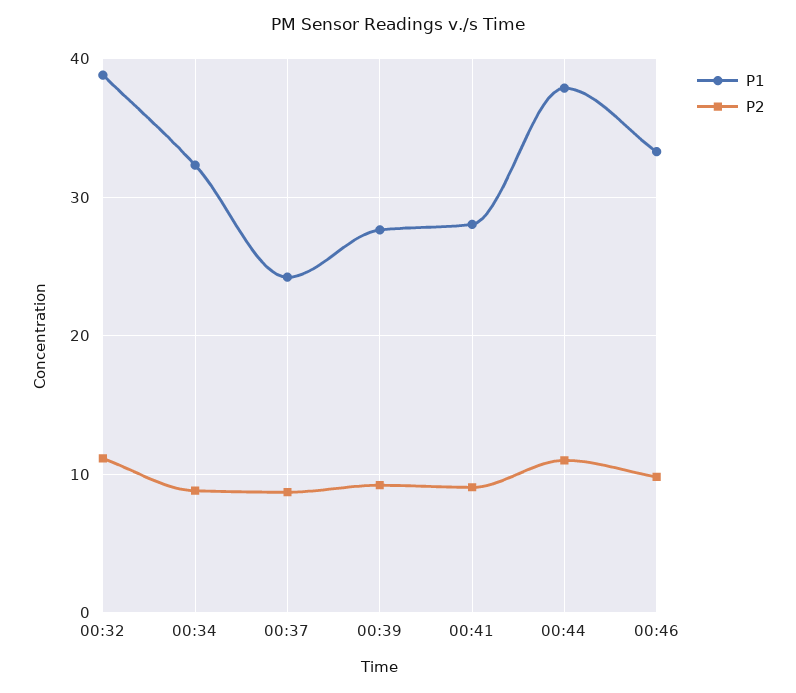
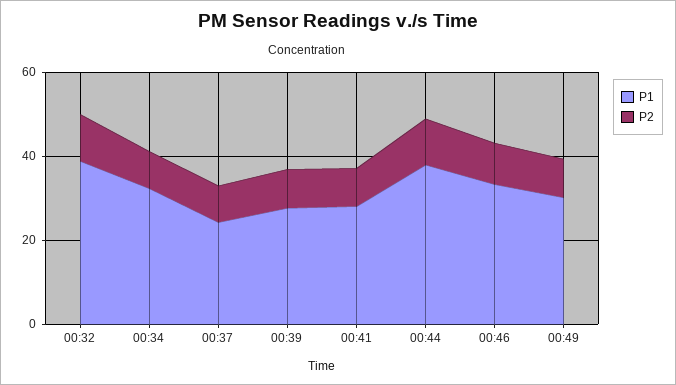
P1, 00:49: none -> 30
P2, 00:49: none -> 10

